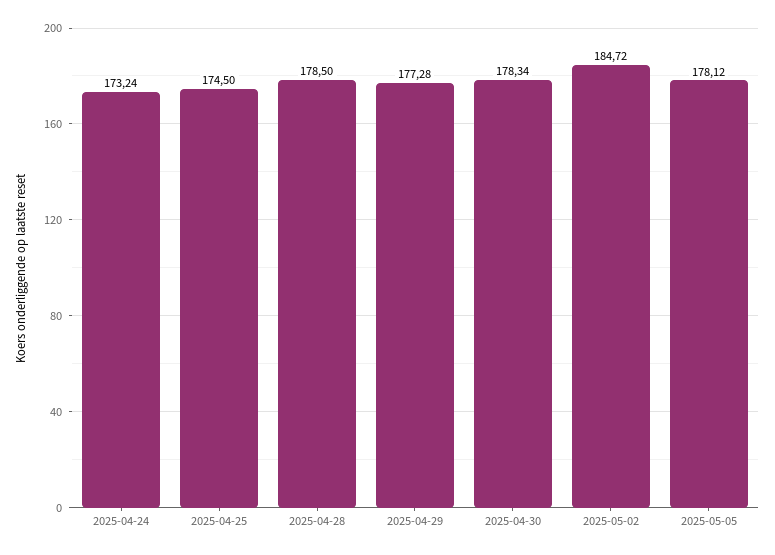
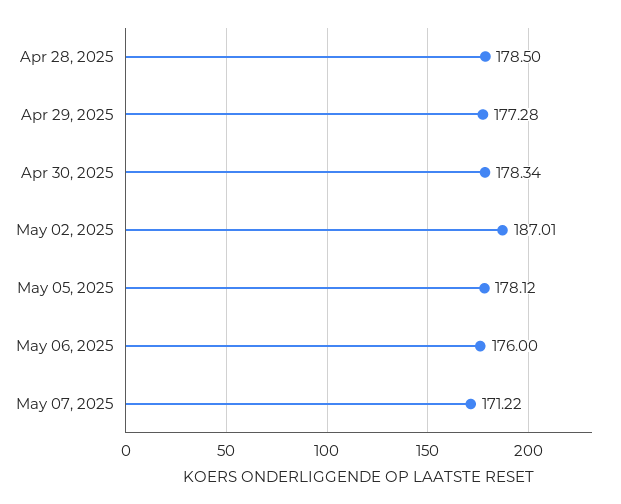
2025-04-24: 173.24 -> none
2025-04-25: 174.5 -> none
2025-05-02: 184.72 -> 187.01
May 06, 2025: none -> 176
May 07, 2025: none -> 171.22

